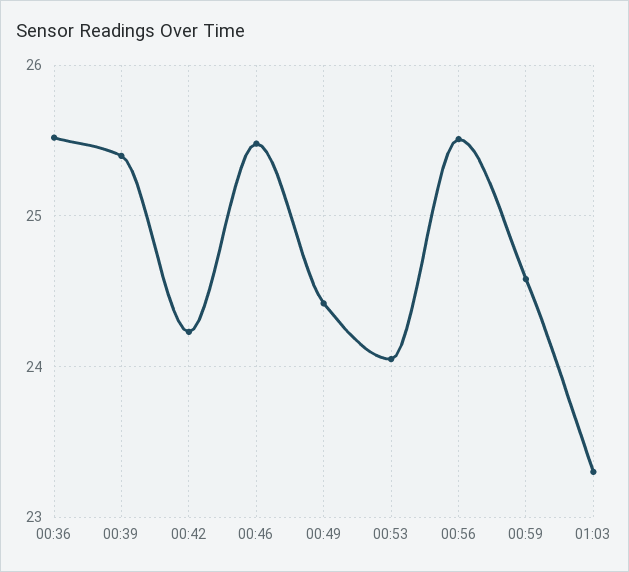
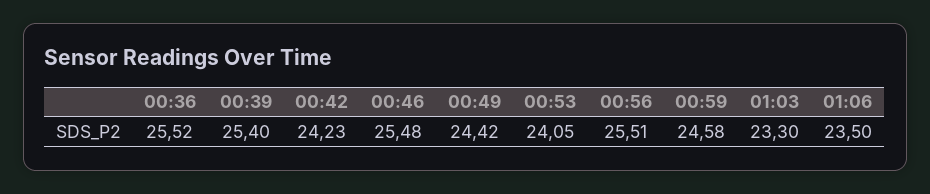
01:06: none -> 23.5

